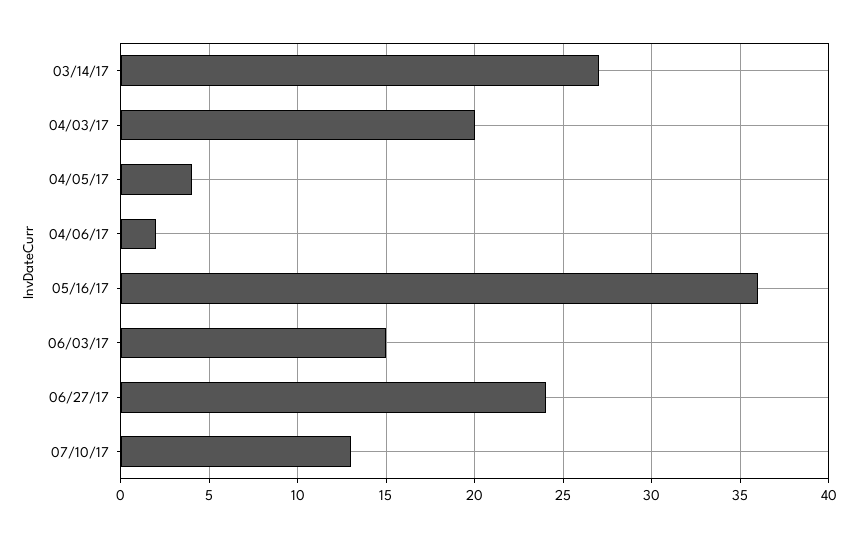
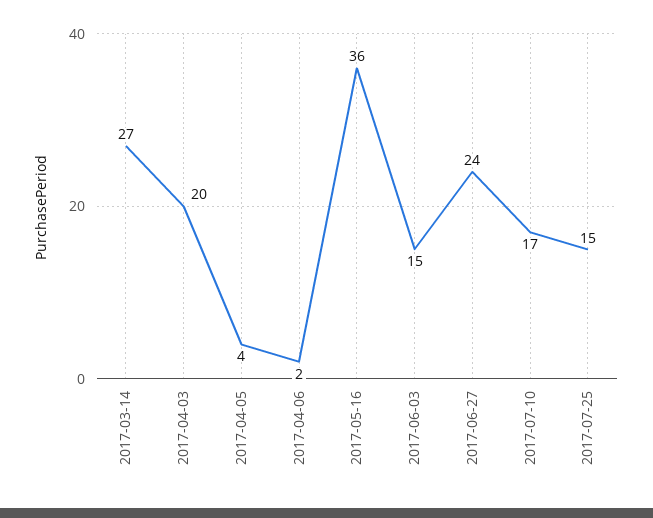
07/10/17: 13 -> 17
2017-07-25: none -> 15

